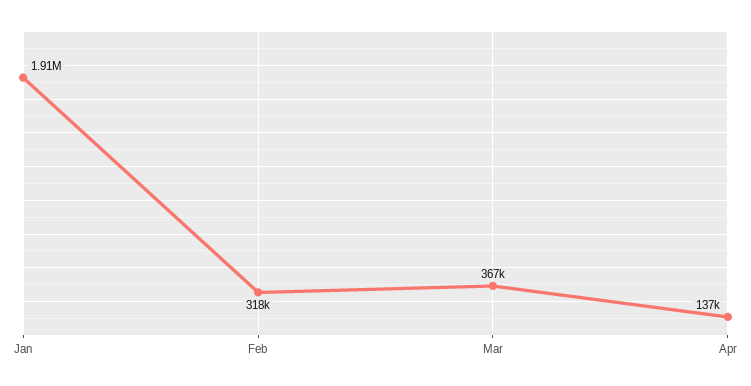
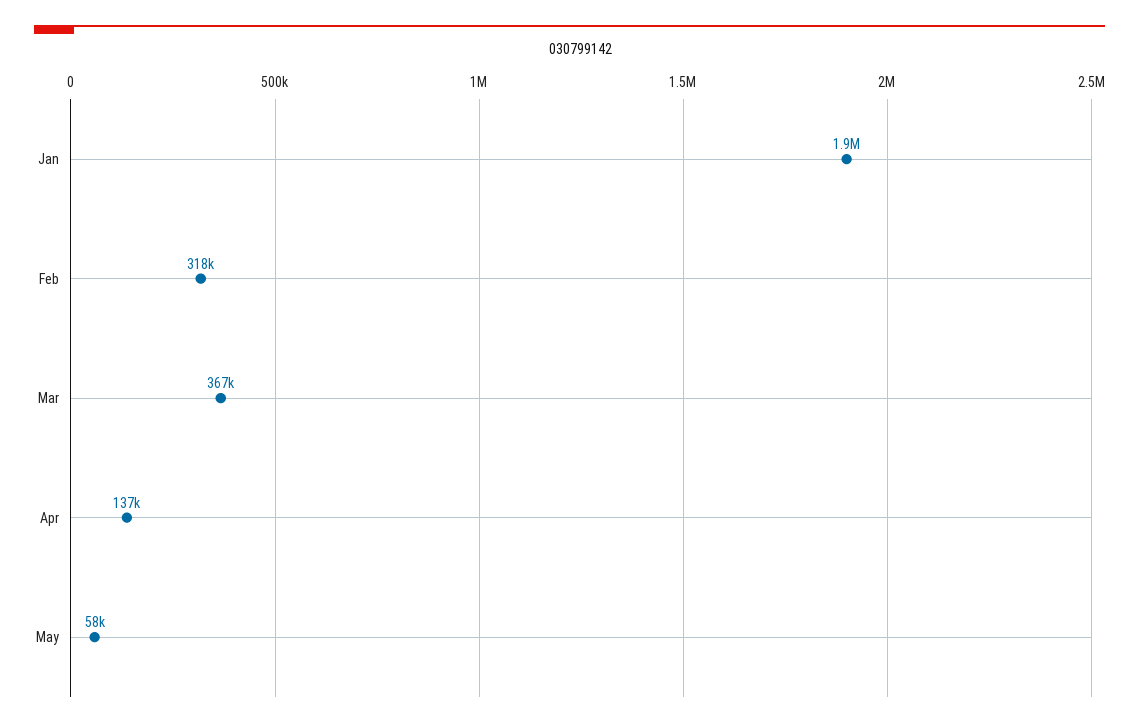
May: none -> 58000

